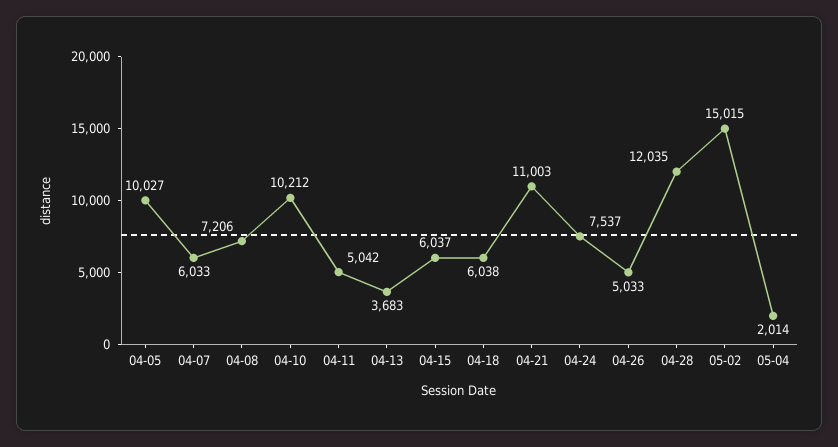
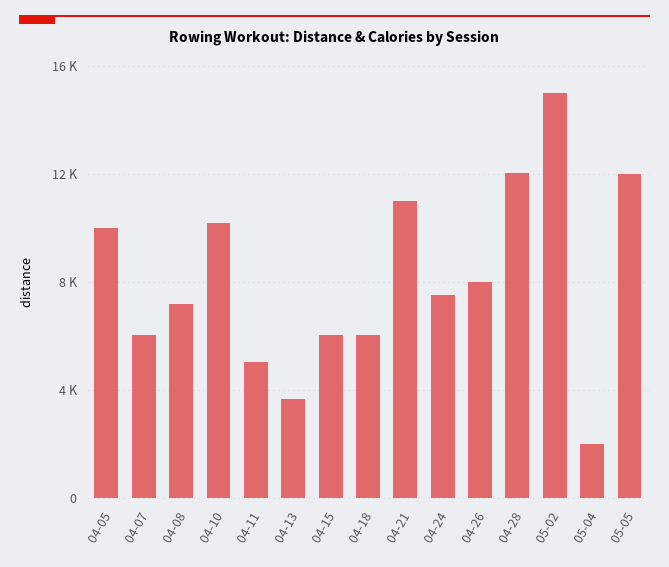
04-26: 5033 -> 8000
05-05: none -> 12000

